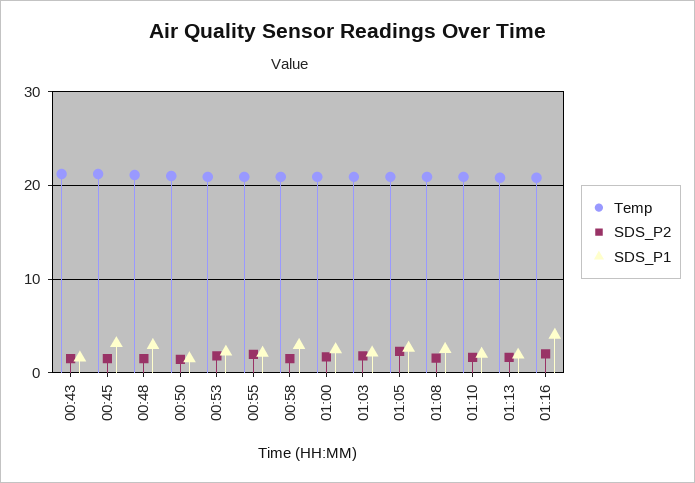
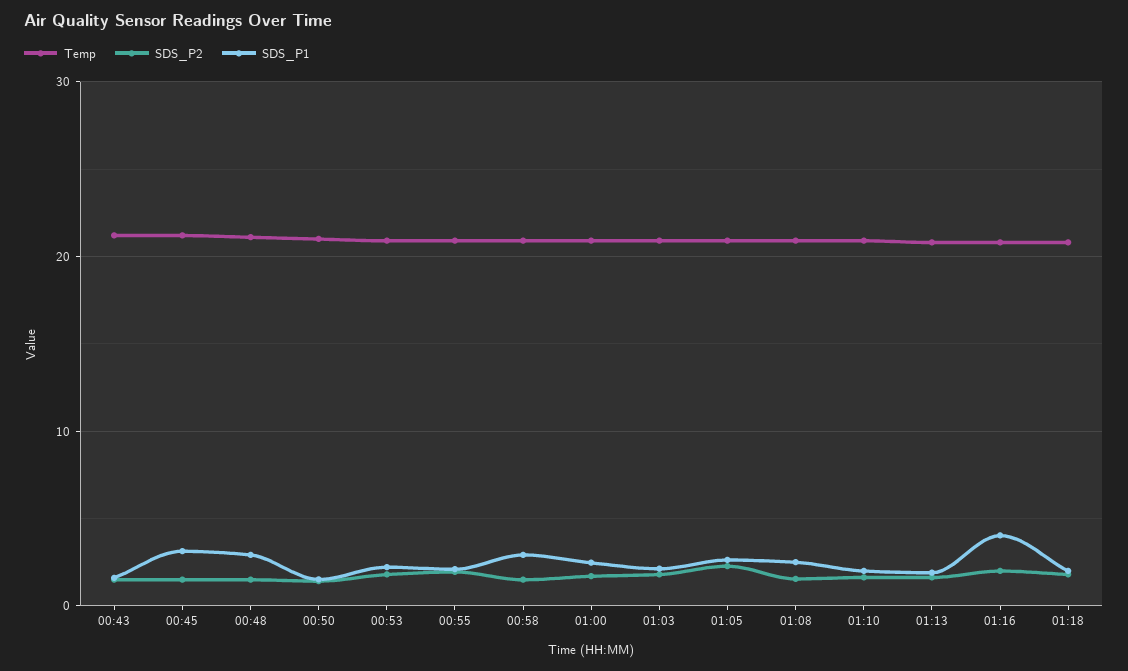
Temp, 01:18: none -> 21
SDS_P2, 01:18: none -> 2
SDS_P1, 01:18: none -> 2

